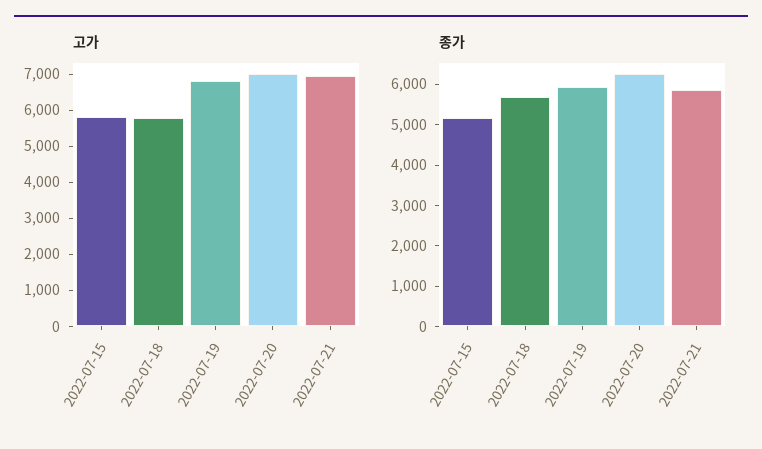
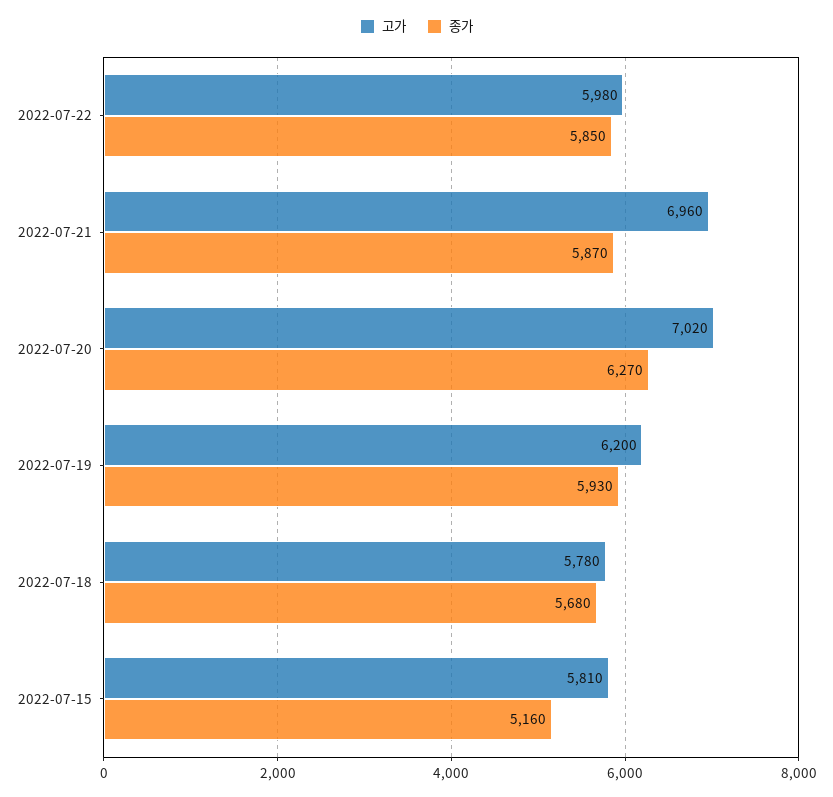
고가, 2022-07-19: 6750 -> 6200
고가, 2022-07-22: none -> 5980
종가, 2022-07-22: none -> 5850

